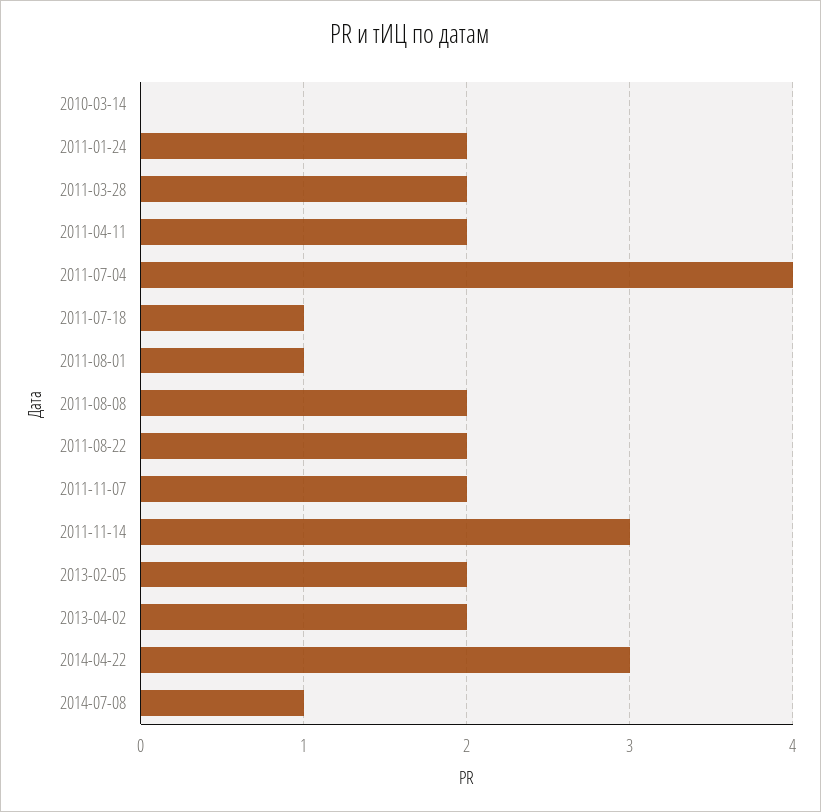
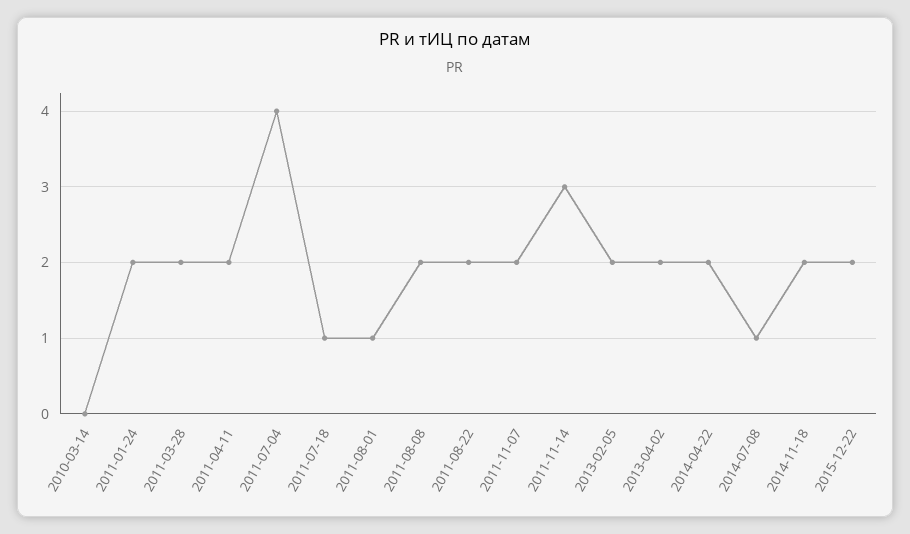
2014-04-22: 3 -> 2
2014-11-18: none -> 2
2015-12-22: none -> 2

